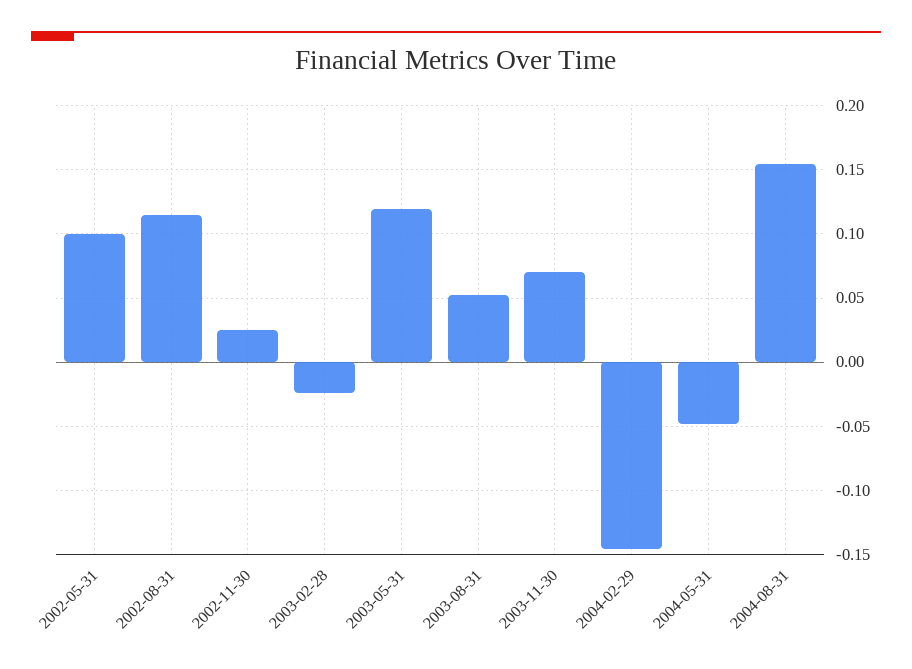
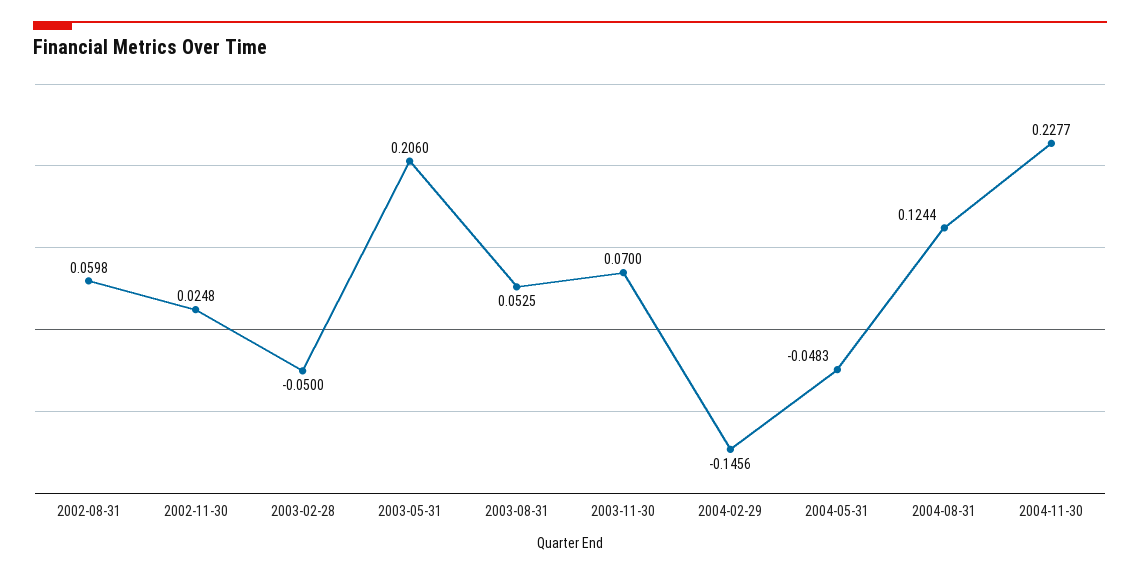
2002-05-31: 0.1 -> none
2002-08-31: 0.115 -> 0.0598
2003-02-28: -0.025 -> -0.05
2003-05-31: 0.12 -> 0.206
2004-08-31: 0.155 -> 0.1244
2004-11-30: none -> 0.2277

